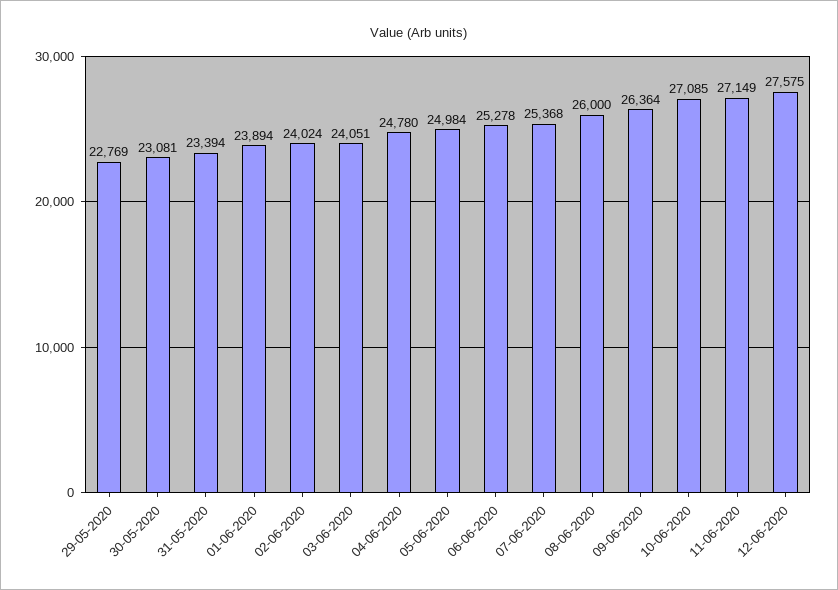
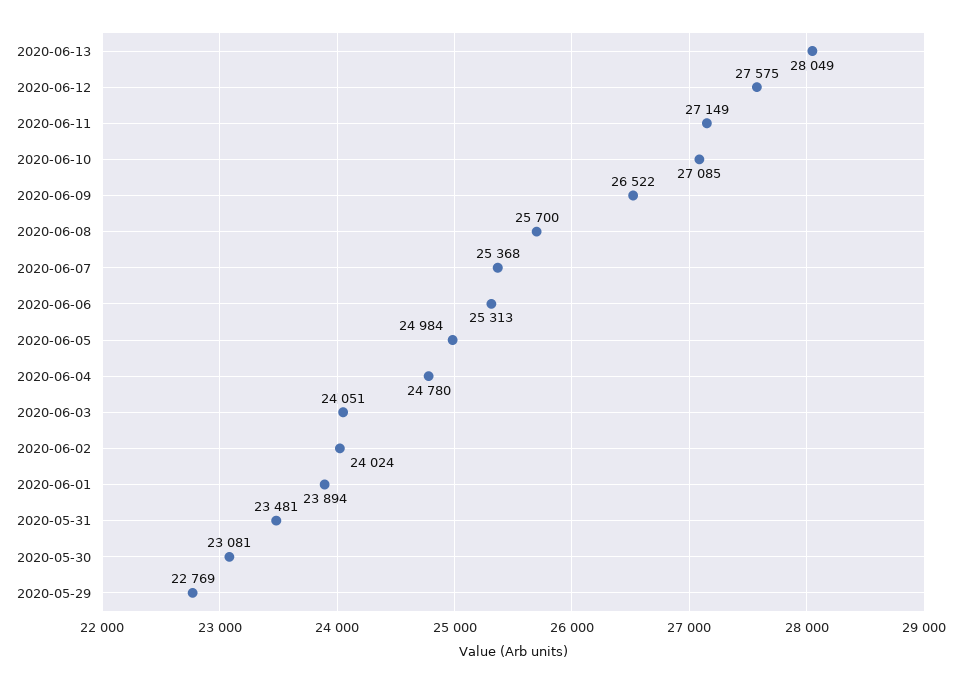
31-05-2020: 23394 -> 23481
06-06-2020: 25278 -> 25313
08-06-2020: 26000 -> 25700
09-06-2020: 26364 -> 26522
2020-06-13: none -> 28049

